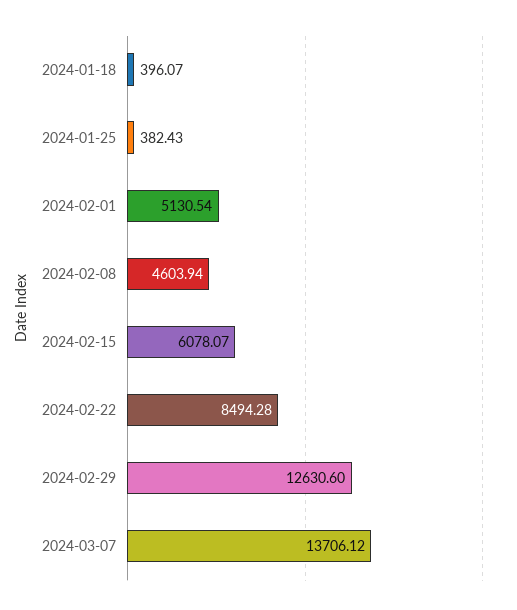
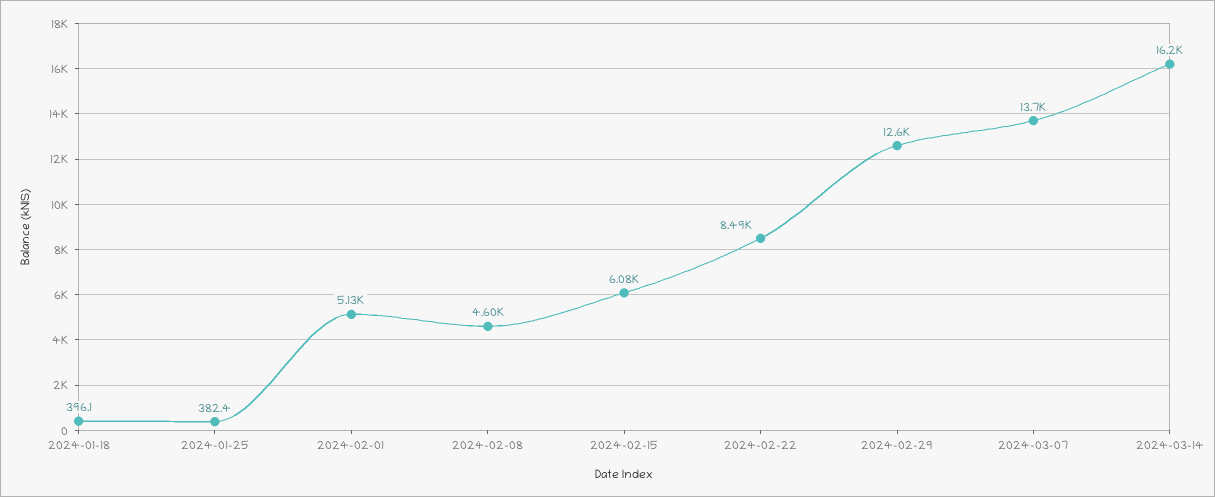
2024-03-14: none -> 16200

